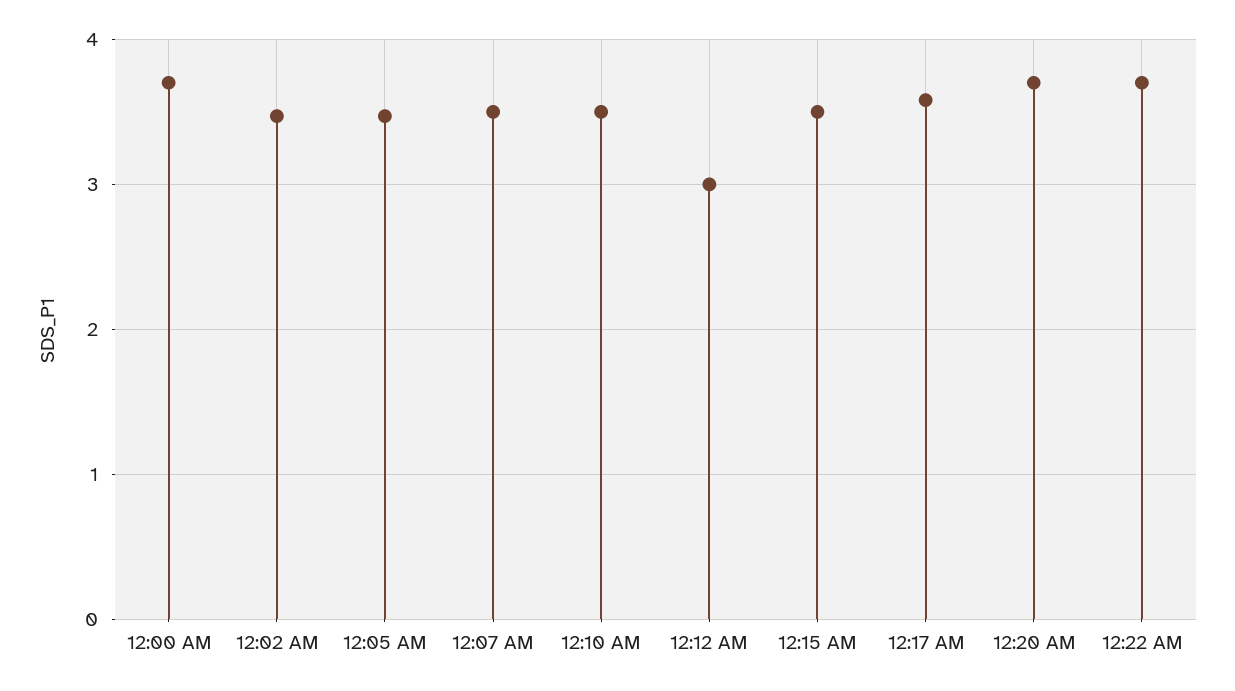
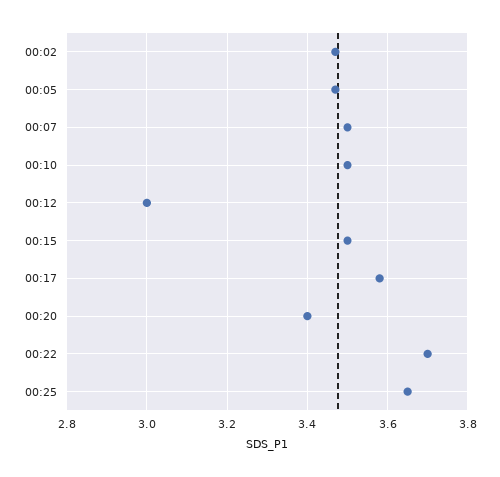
12:00 AM: 3.7 -> none
12:20 AM: 3.7 -> 3.4
00:25: none -> 3.65

